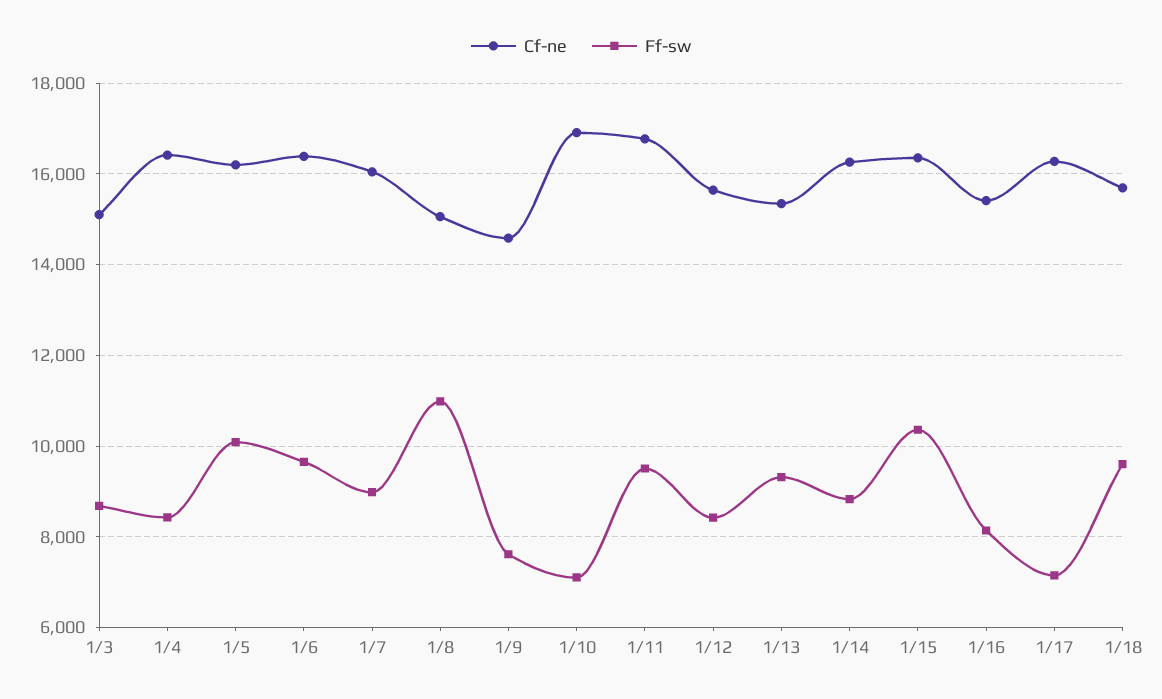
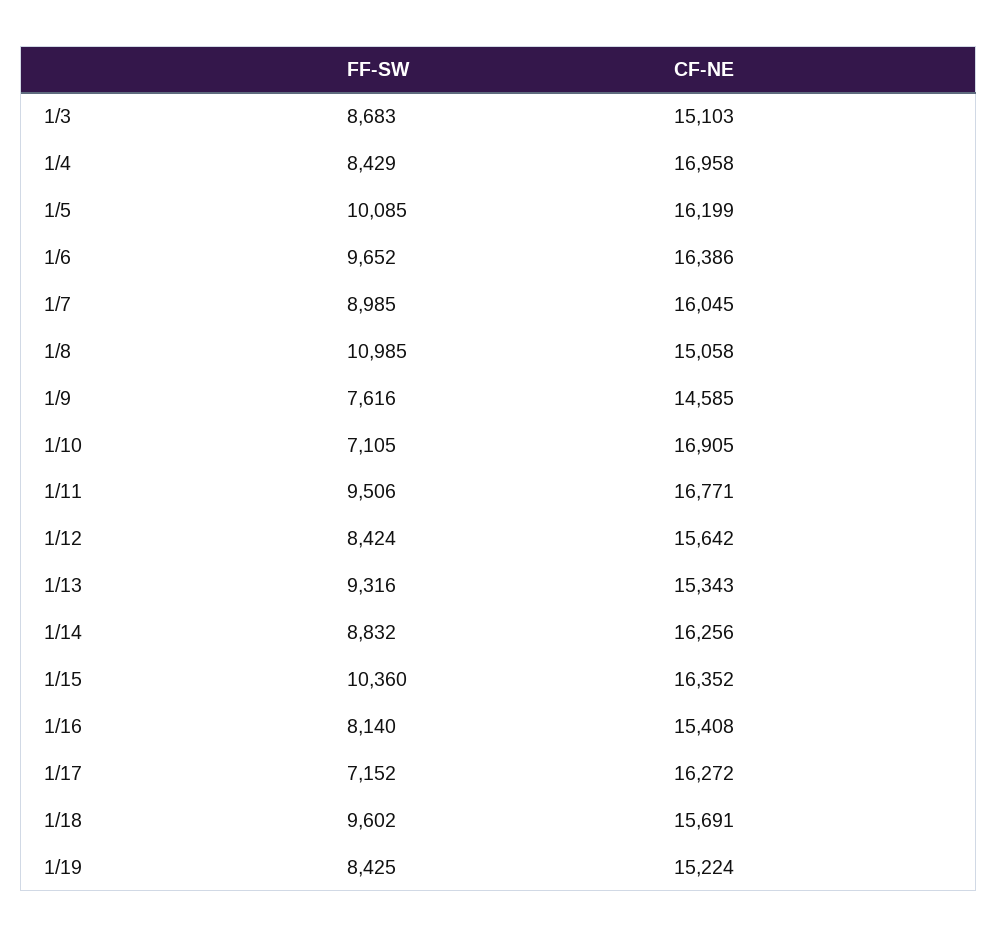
Cf-ne, 1/4: 16400 -> 16958
Ff-sw, 1/19: none -> 8425
Cf-ne, 1/19: none -> 15224

